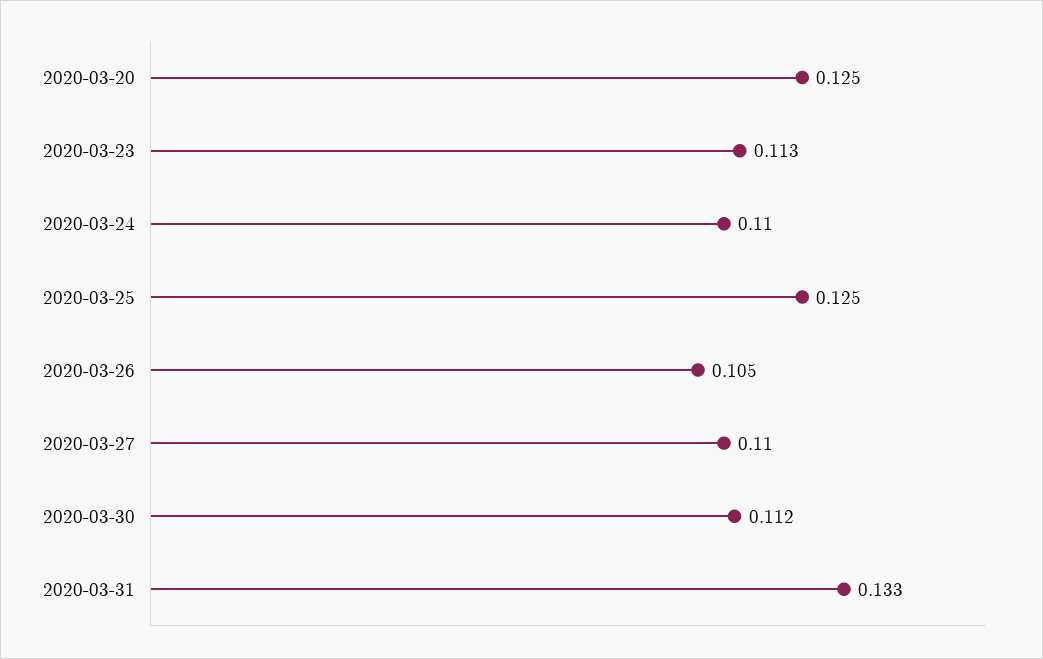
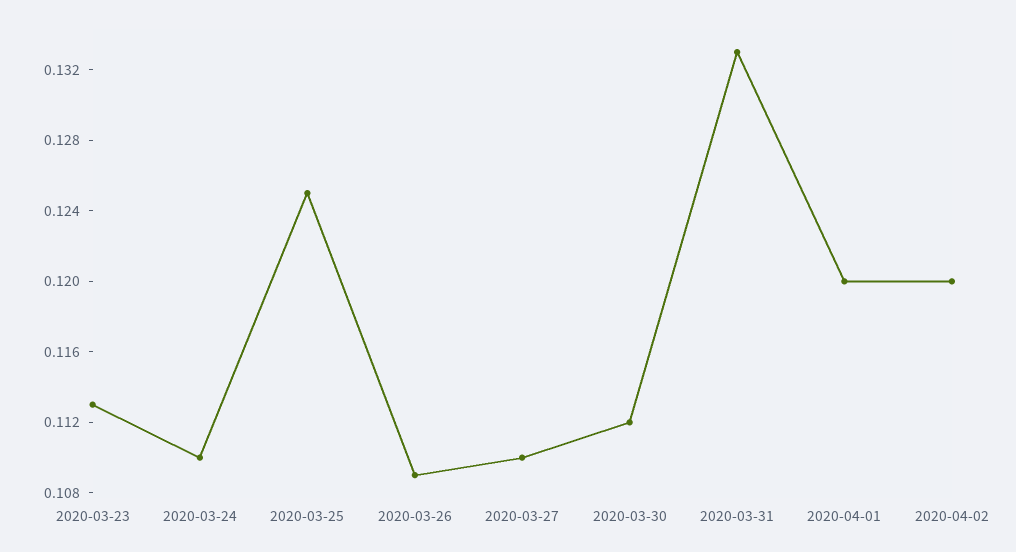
2020-03-20: 0.125 -> none
2020-03-26: 0.105 -> 0.109
2020-04-01: none -> 0.12
2020-04-02: none -> 0.12

